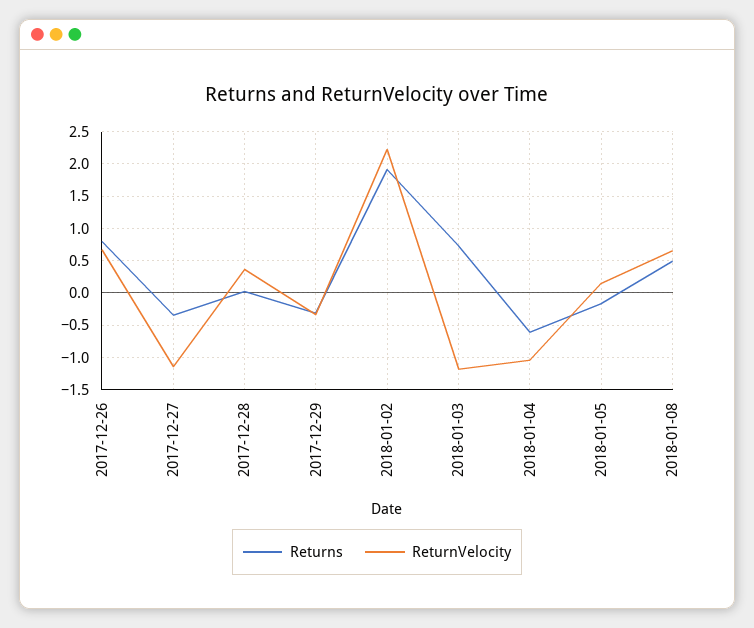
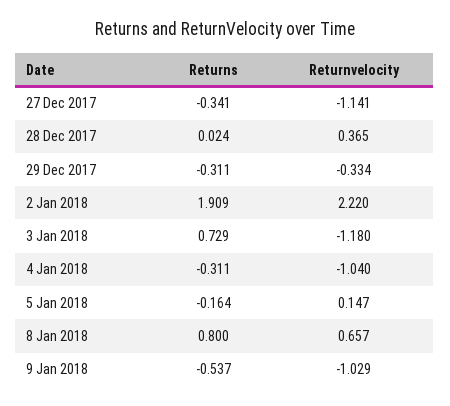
Returns, 2017-12-26: 0.8 -> none
ReturnVelocity, 2017-12-26: 0.7 -> none
Returns, 2018-01-04: -0.6 -> -0.311
Returns, 2018-01-08: 0.5 -> 0.8
Returns, 9 Jan 2018: none -> -0.537
ReturnVelocity, 9 Jan 2018: none -> -1.029

